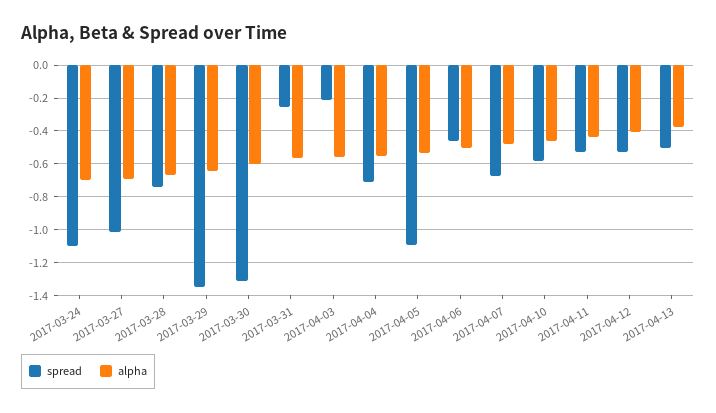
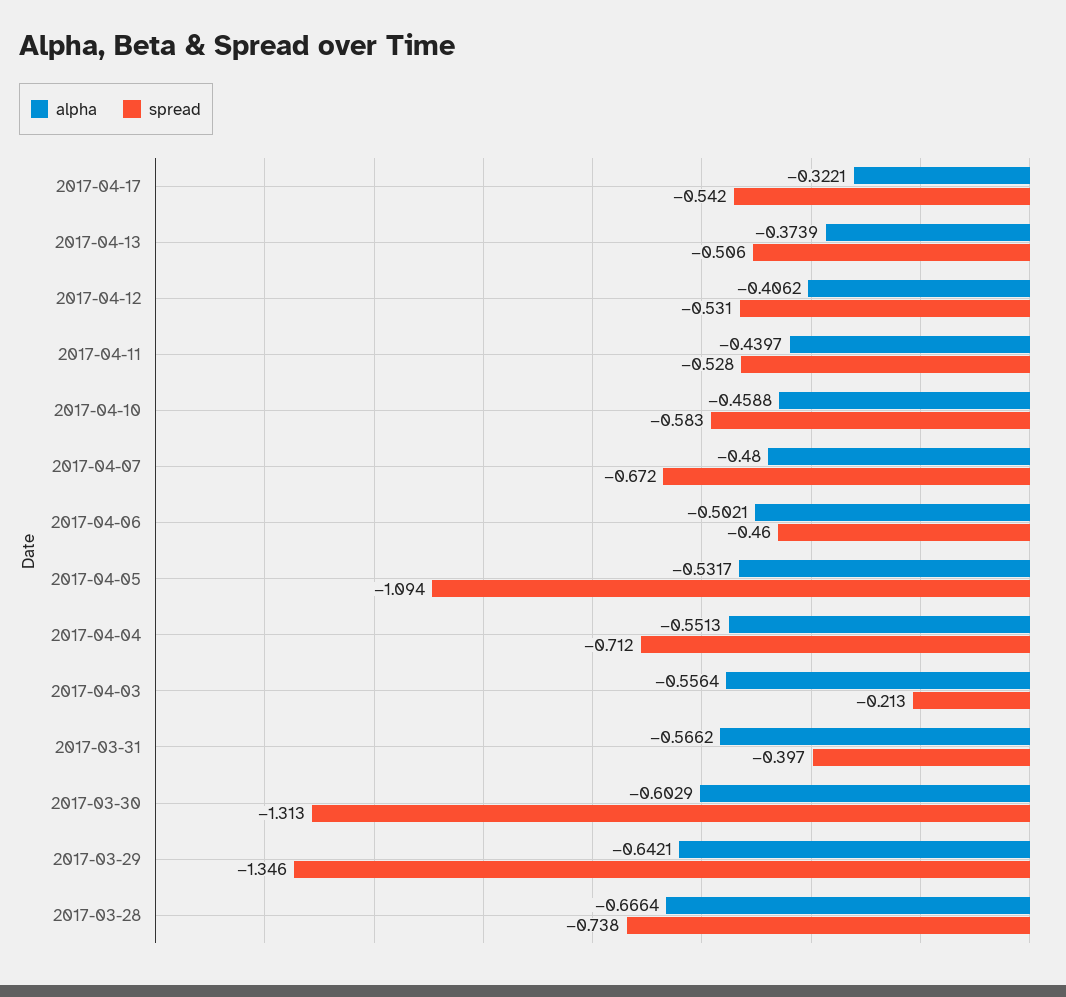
spread, 2017-03-24: -1.1 -> none
alpha, 2017-03-24: -0.7 -> none
spread, 2017-03-27: -1 -> none
alpha, 2017-03-27: -0.7 -> none
spread, 2017-03-31: -0.25 -> -0.397
alpha, 2017-04-17: none -> -0.3221
spread, 2017-04-17: none -> -0.542

